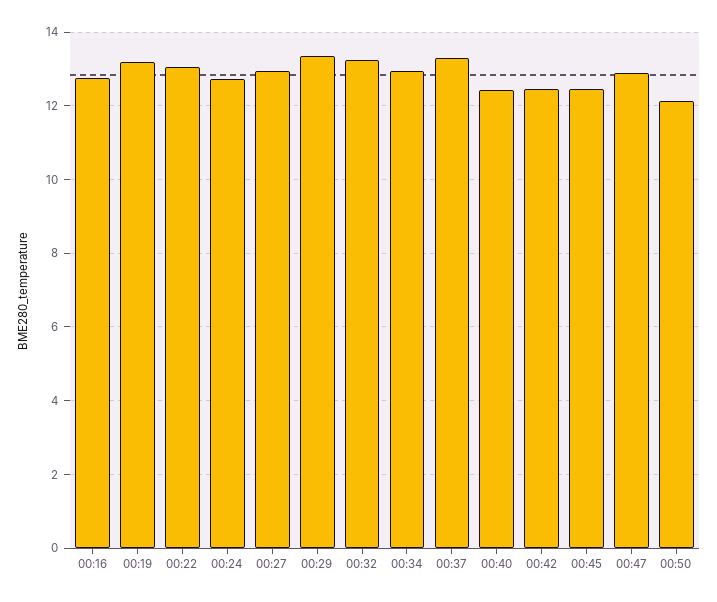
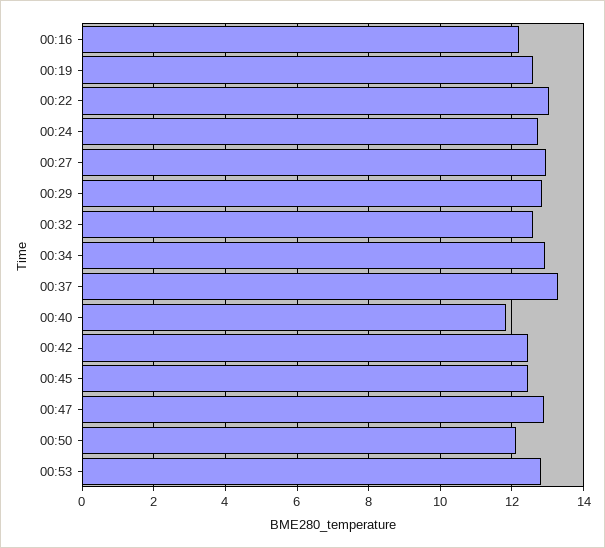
00:16: 12.8 -> 12.2
00:19: 13.2 -> 12.6
00:29: 13.4 -> 12.8
00:32: 13.2 -> 12.6
00:40: 12.4 -> 11.8
00:53: none -> 12.8

